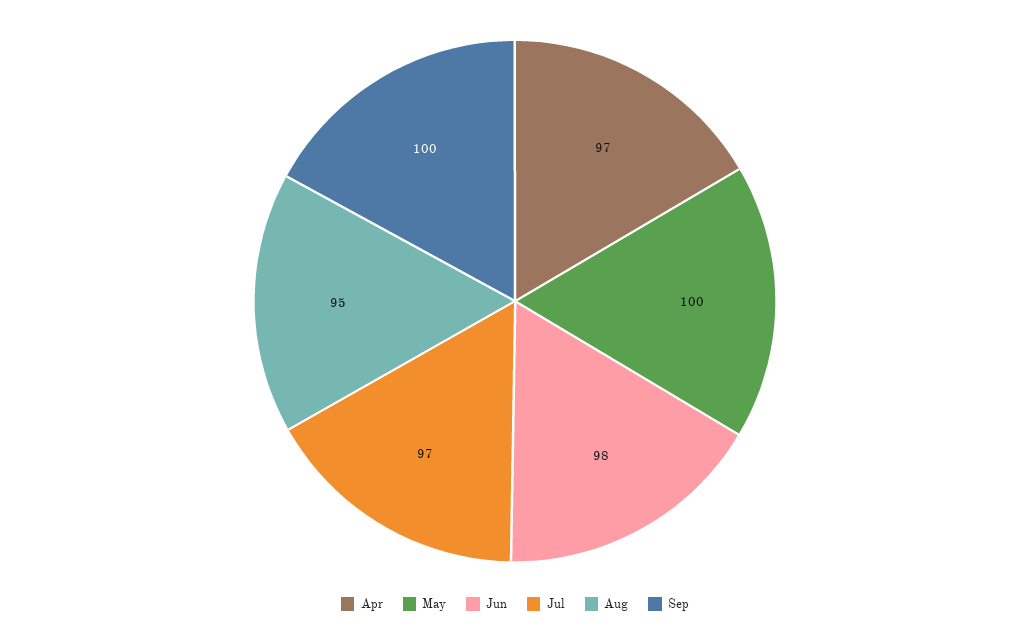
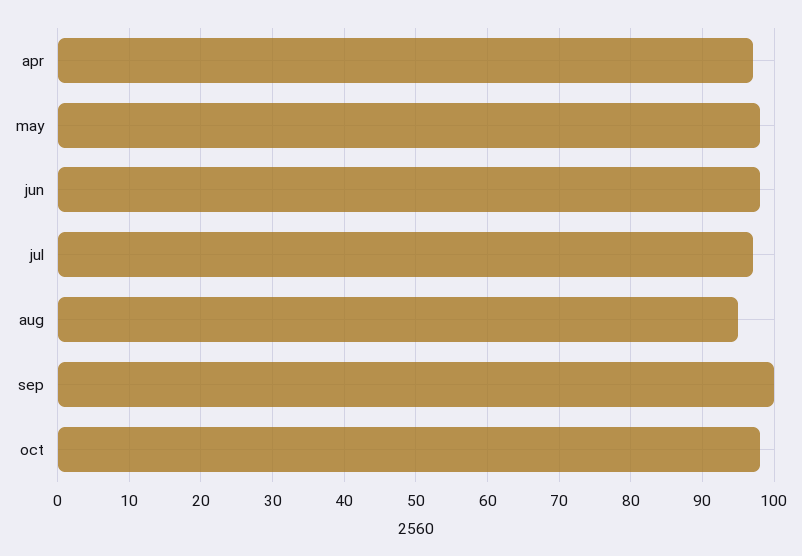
May: 100 -> 98
oct: none -> 98

